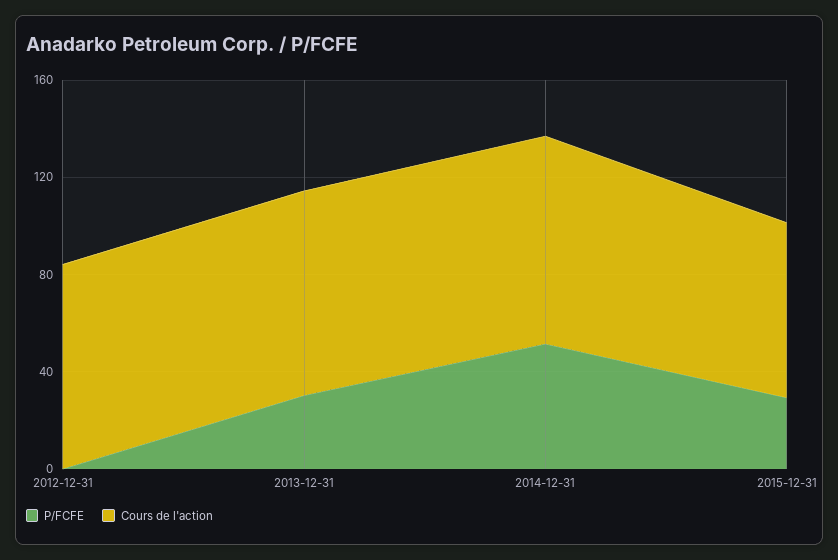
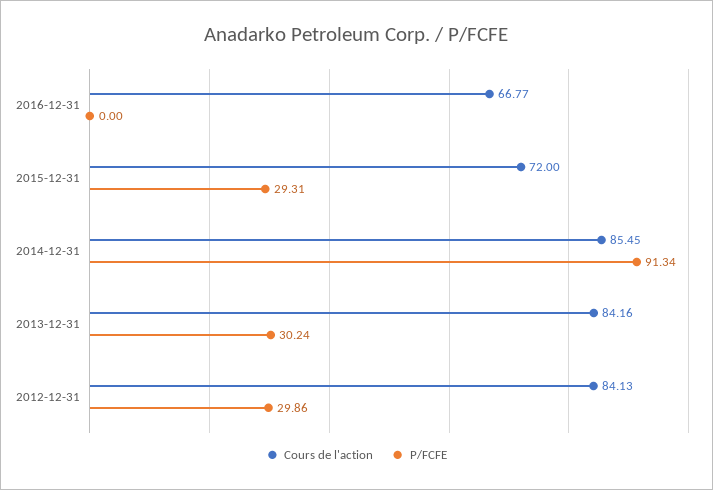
P/FCFE, 2012-12-31: 0 -> 29.86
P/FCFE, 2014-12-31: 50 -> 91.34
Cours de l'action, 2016-12-31: none -> 66.77
P/FCFE, 2016-12-31: none -> 0

